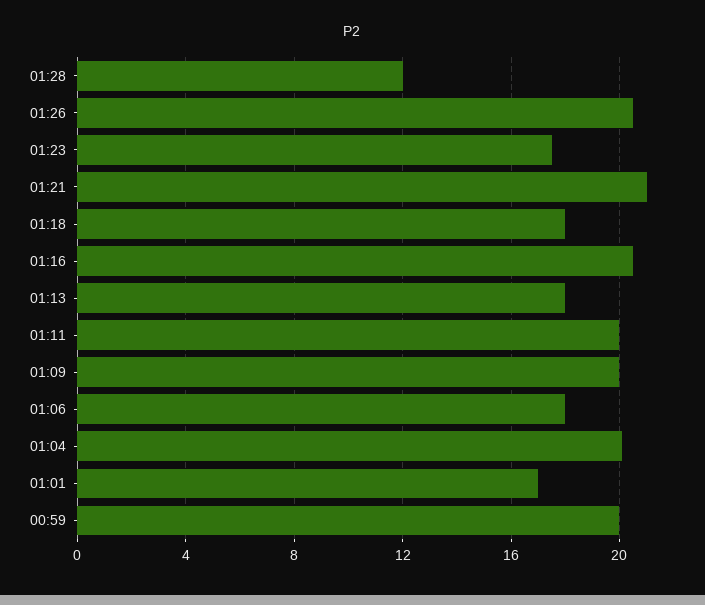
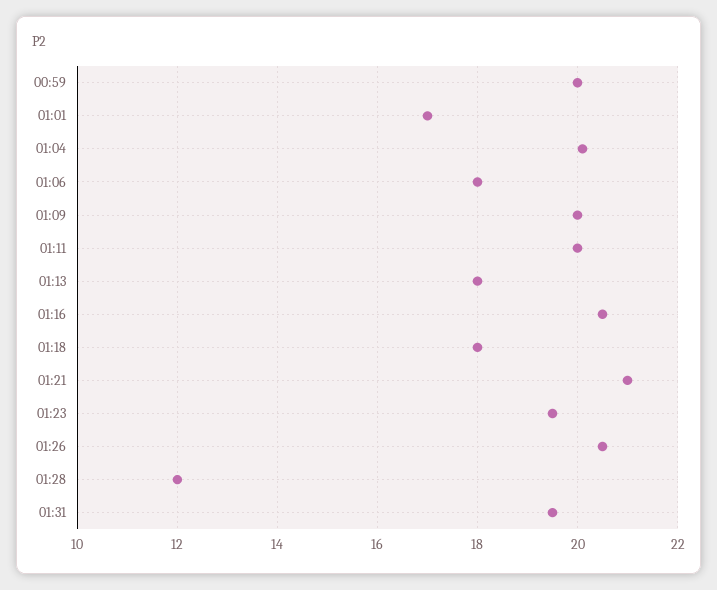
01:23: 17.5 -> 19.5
01:31: none -> 19.5

